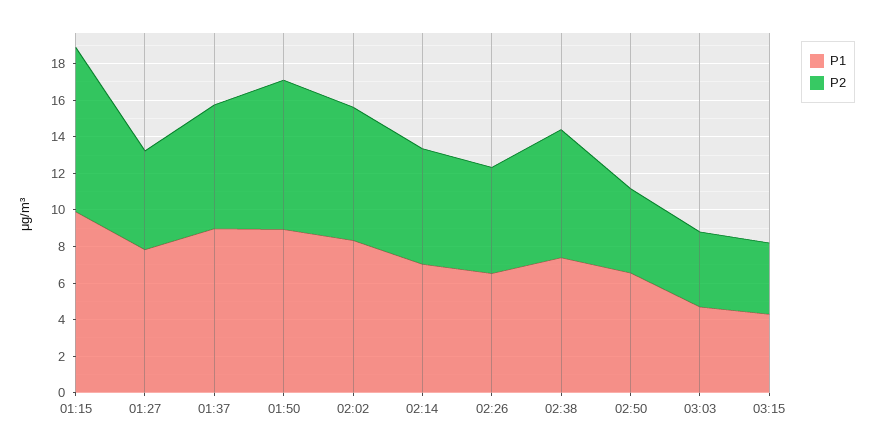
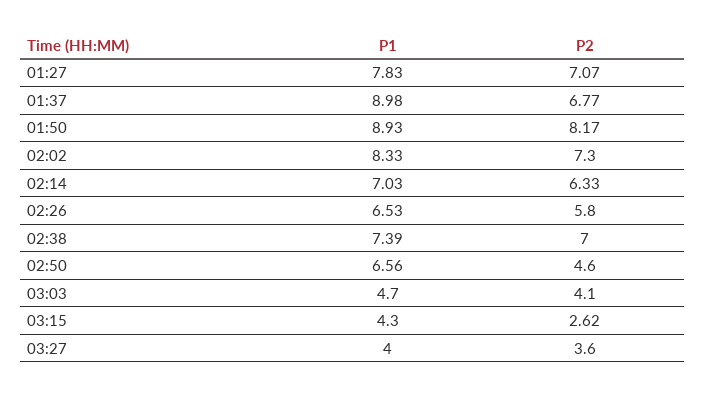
P1, 01:15: 10 -> none
P2, 01:15: 9 -> none
P2, 01:27: 5.5 -> 7.07
P2, 03:15: 4 -> 2.62
P1, 03:27: none -> 4
P2, 03:27: none -> 3.6

